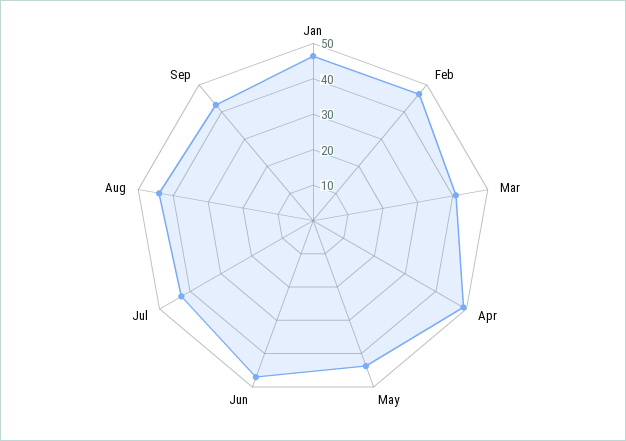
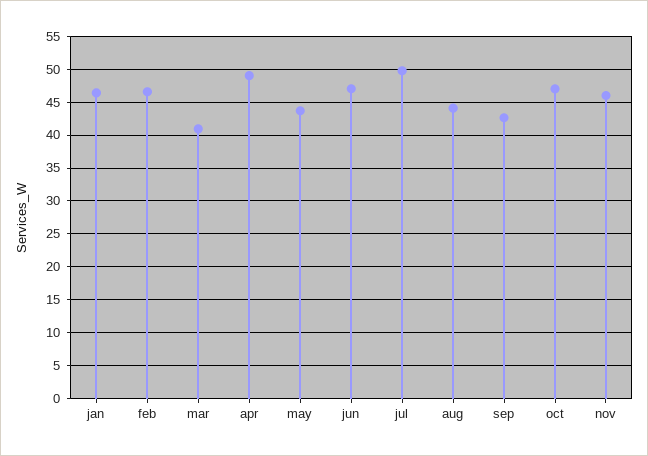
Jul: 42.5 -> 50
oct: none -> 47
nov: none -> 46

